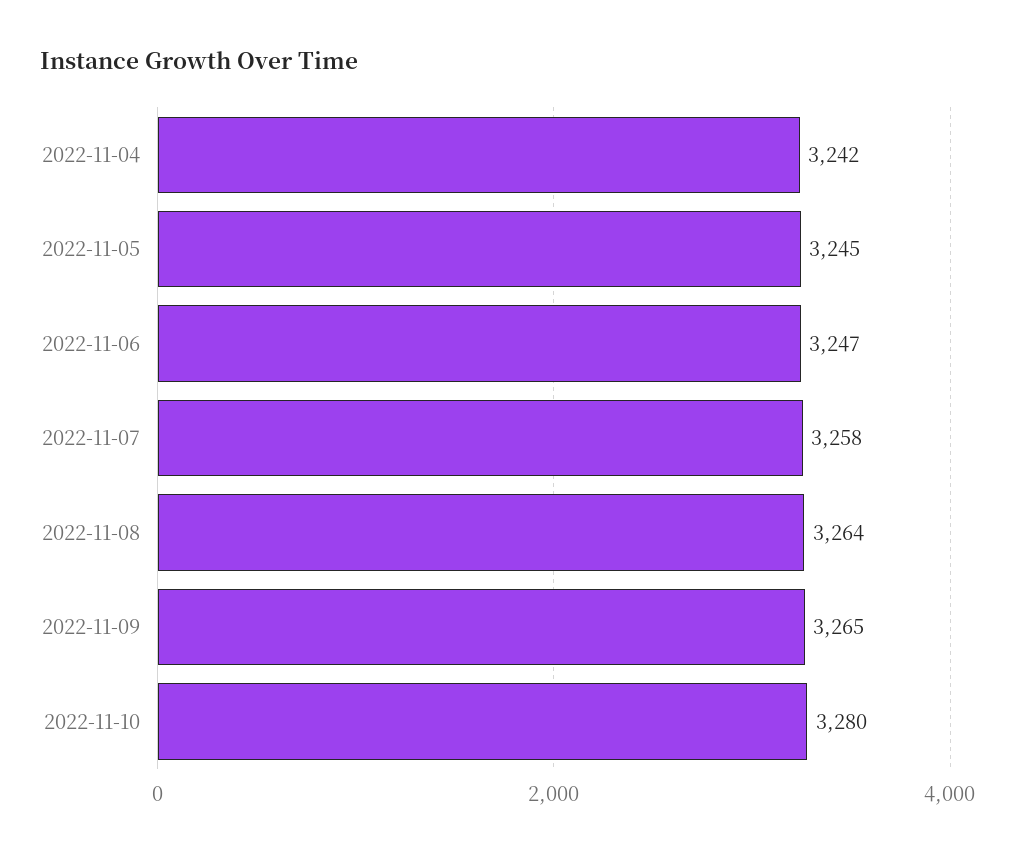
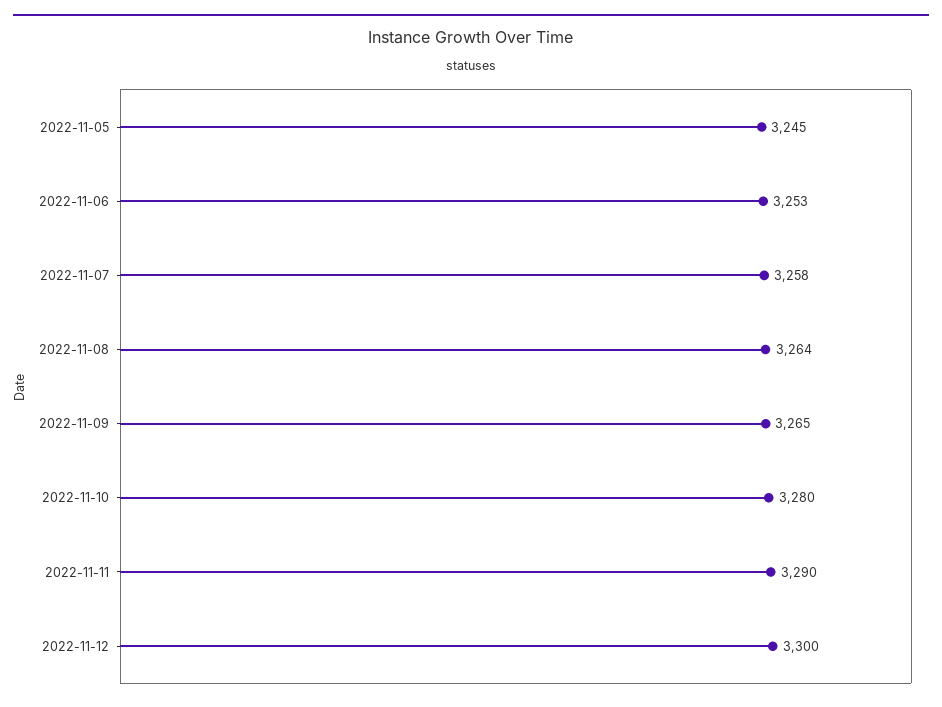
2022-11-04: 3242 -> none
2022-11-06: 3247 -> 3253
2022-11-11: none -> 3290
2022-11-12: none -> 3300

